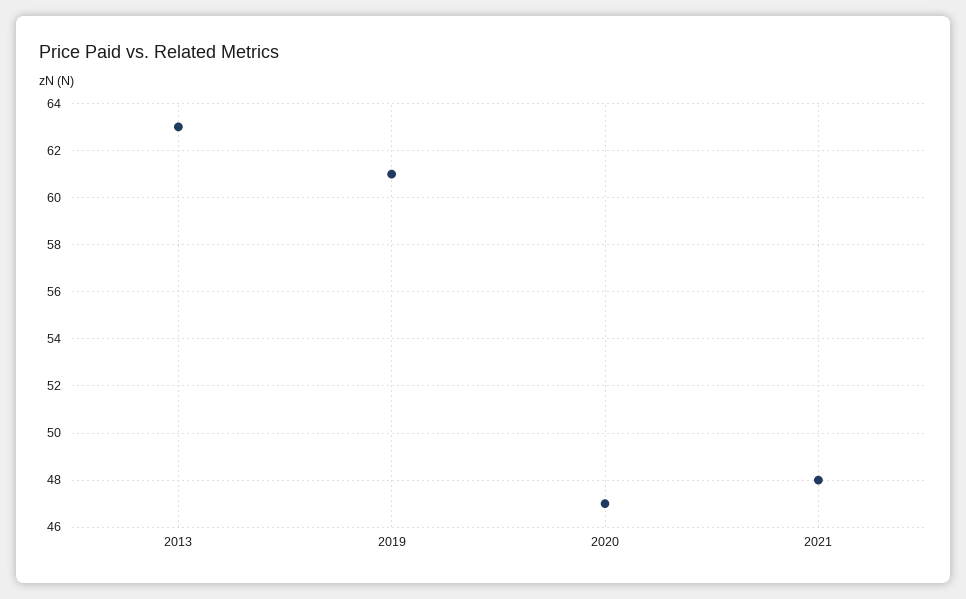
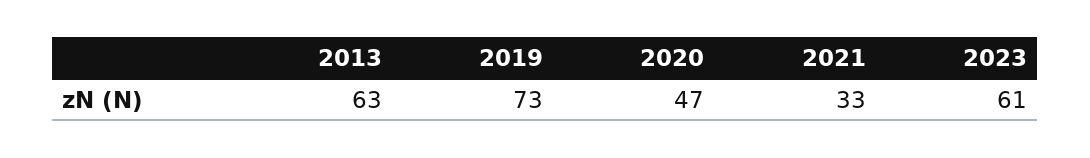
2019: 61 -> 73
2021: 48 -> 33
2023: none -> 61

